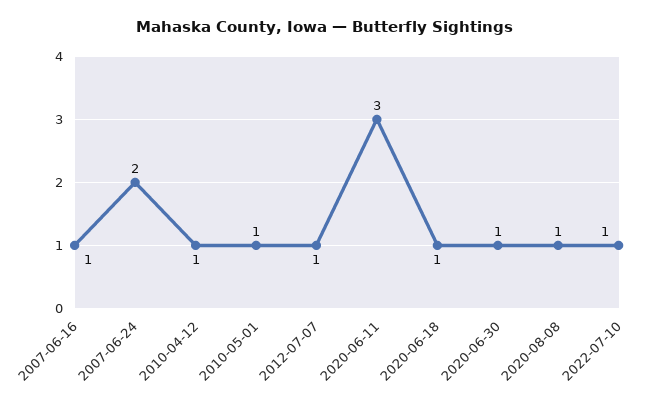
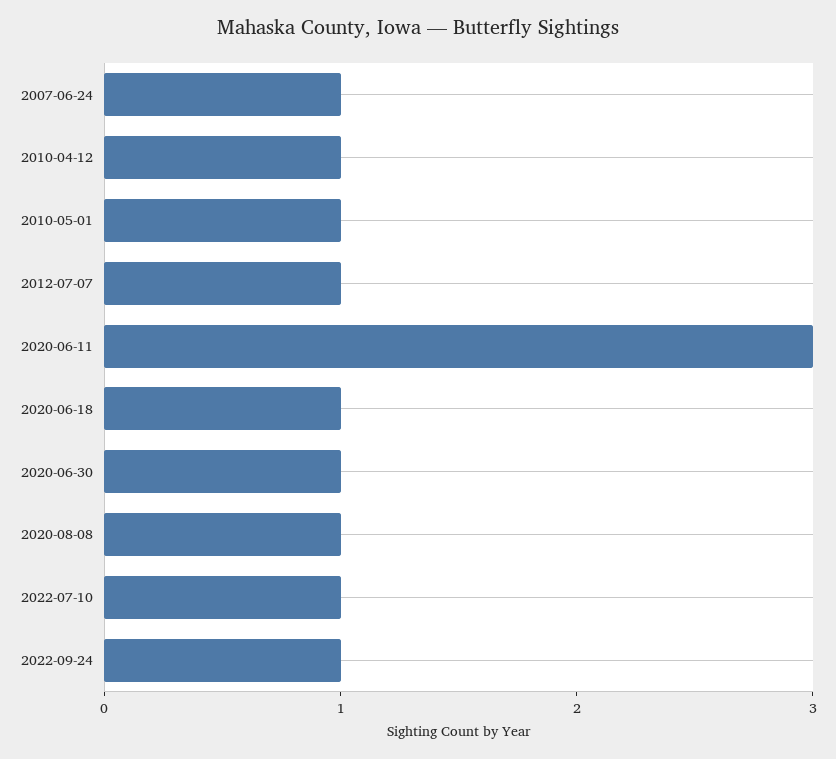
2007-06-16: 1 -> none
2007-06-24: 2 -> 1
2022-09-24: none -> 1

